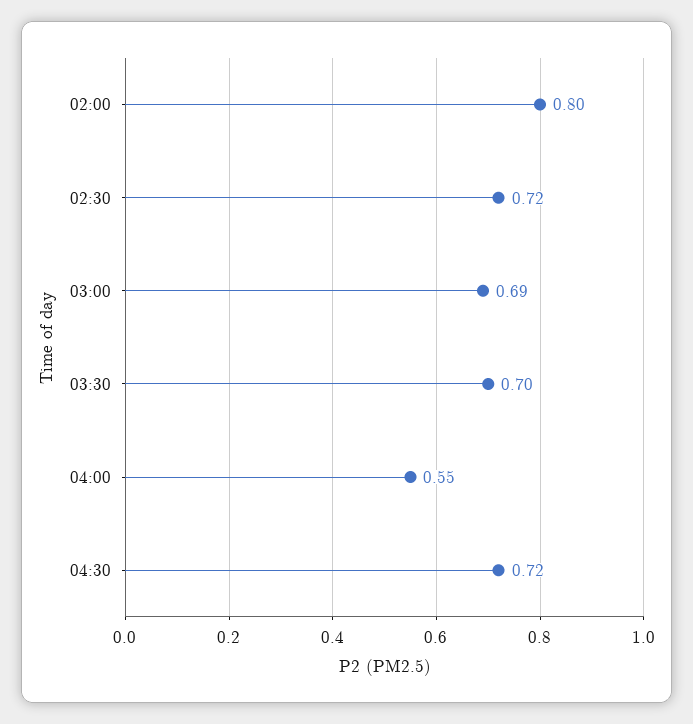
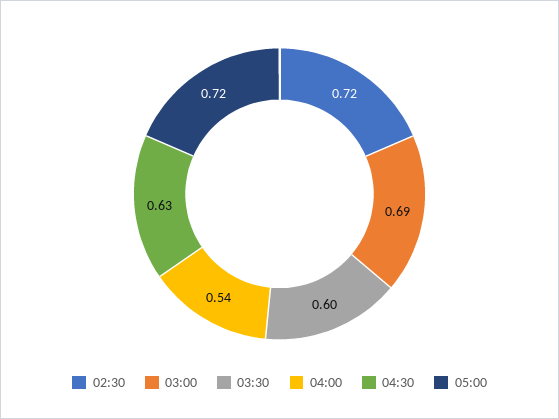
02:00: 0.8 -> none
03:30: 0.7 -> 0.6
04:00: 0.55 -> 0.54
04:30: 0.72 -> 0.63
05:00: none -> 0.72

